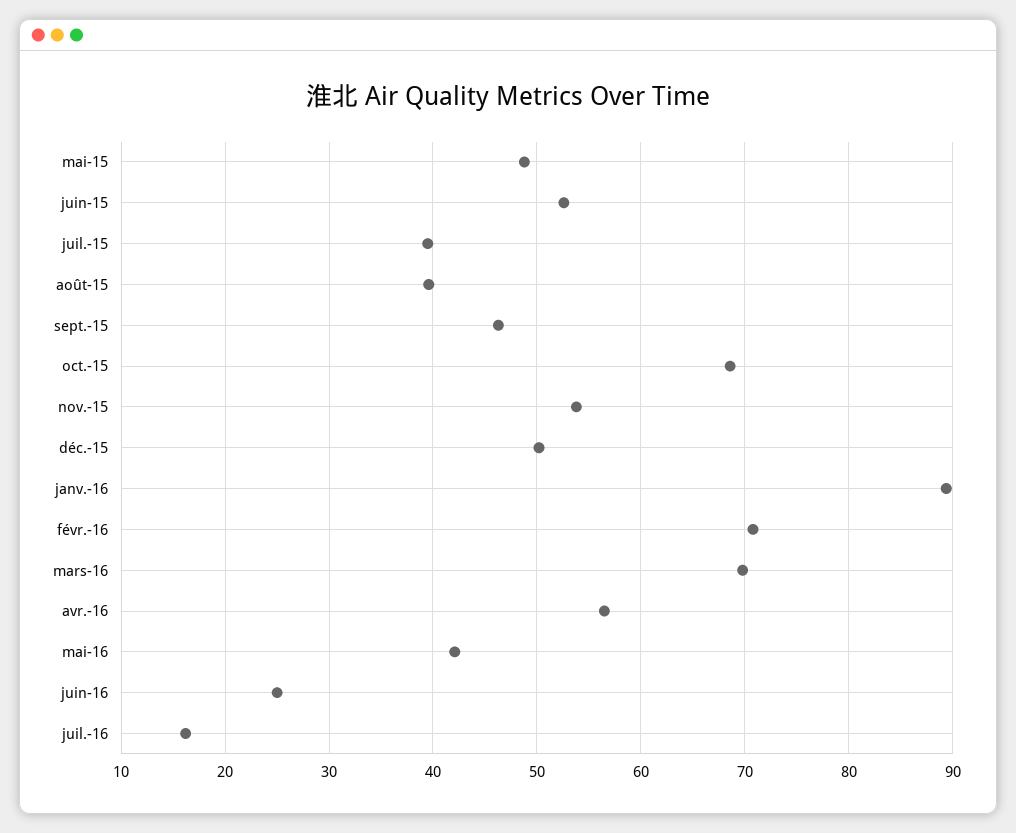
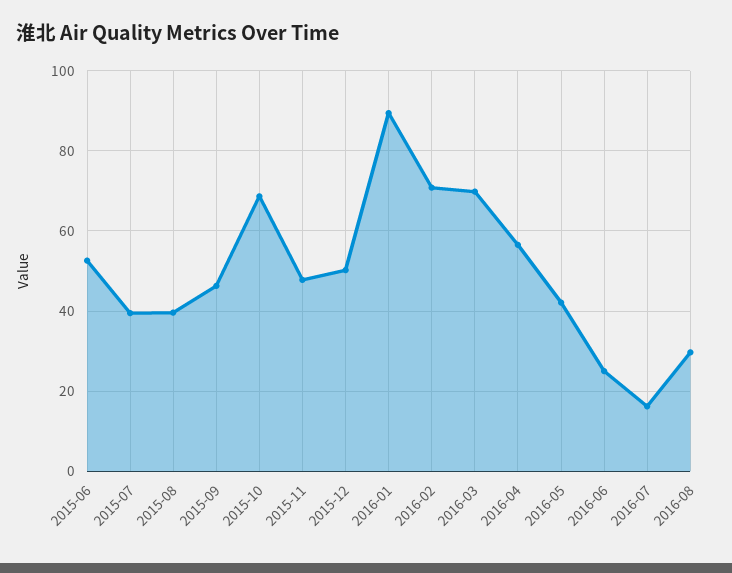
mai-15: 49 -> none
nov.-15: 54 -> 48
2016-08: none -> 30

